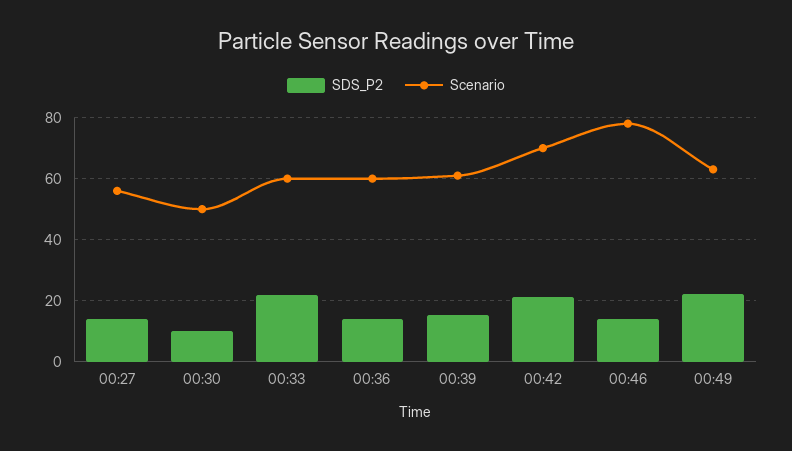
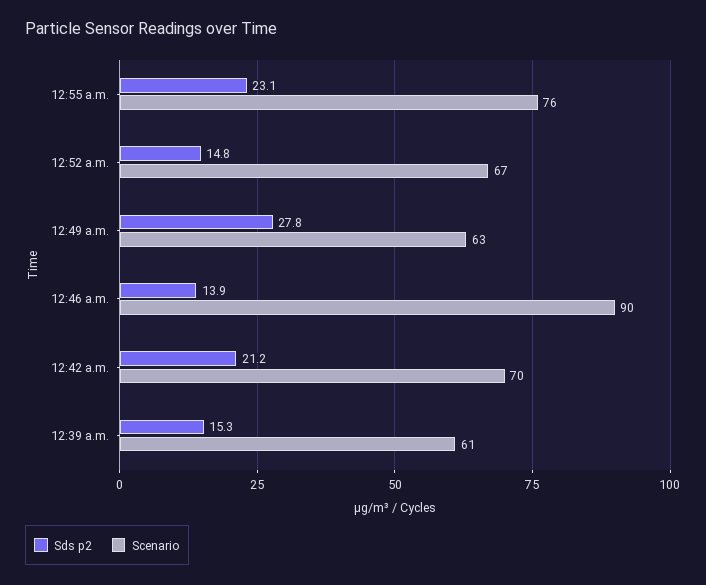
SDS_P2, 00:27: 14 -> none
Scenario, 00:27: 56 -> none
SDS_P2, 00:30: 10 -> none
Scenario, 00:30: 50 -> none
SDS_P2, 00:33: 22 -> none
Scenario, 00:33: 60 -> none
SDS_P2, 00:36: 14 -> none
Scenario, 00:36: 60 -> none
Scenario, 00:46: 78 -> 90
SDS_P2, 00:49: 22 -> 27.8
SDS_P2, 12:55 a.m.: none -> 23.1
Scenario, 12:55 a.m.: none -> 76
SDS_P2, 12:52 a.m.: none -> 14.8
Scenario, 12:52 a.m.: none -> 67

